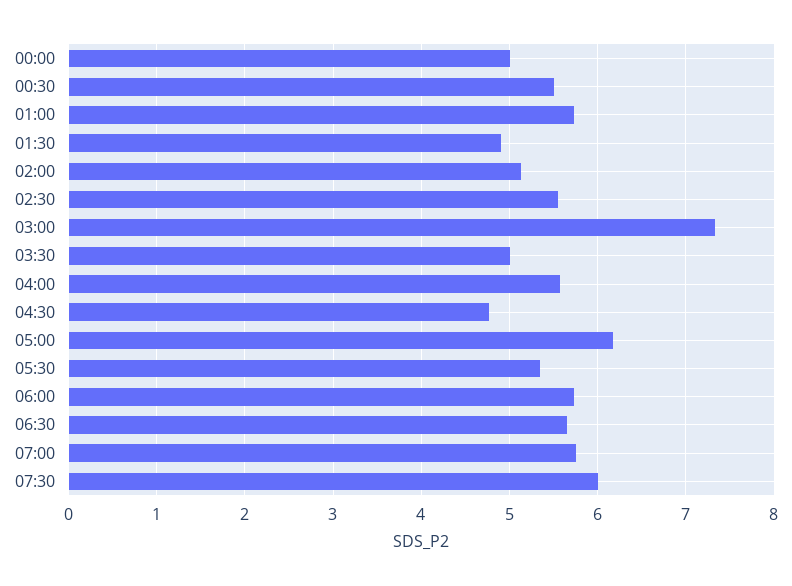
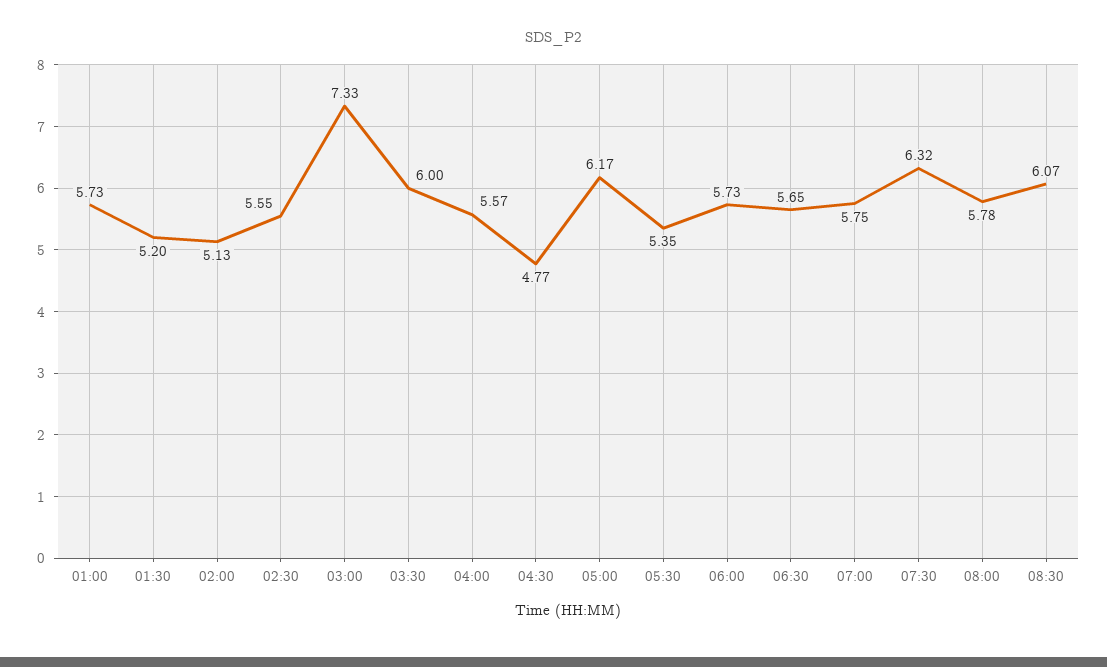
00:00: 5 -> none
00:30: 5.5 -> none
01:30: 4.9 -> 5.2
03:30: 5 -> 6
07:30: 6 -> 6.32
08:00: none -> 5.78
08:30: none -> 6.07

